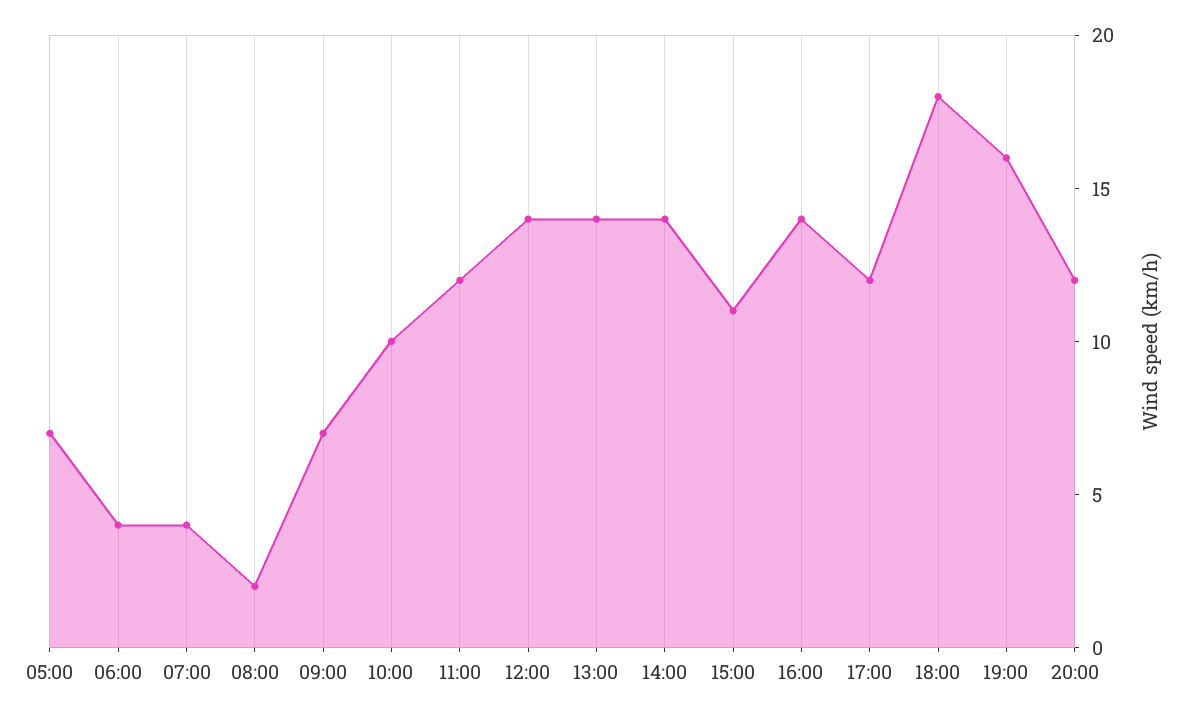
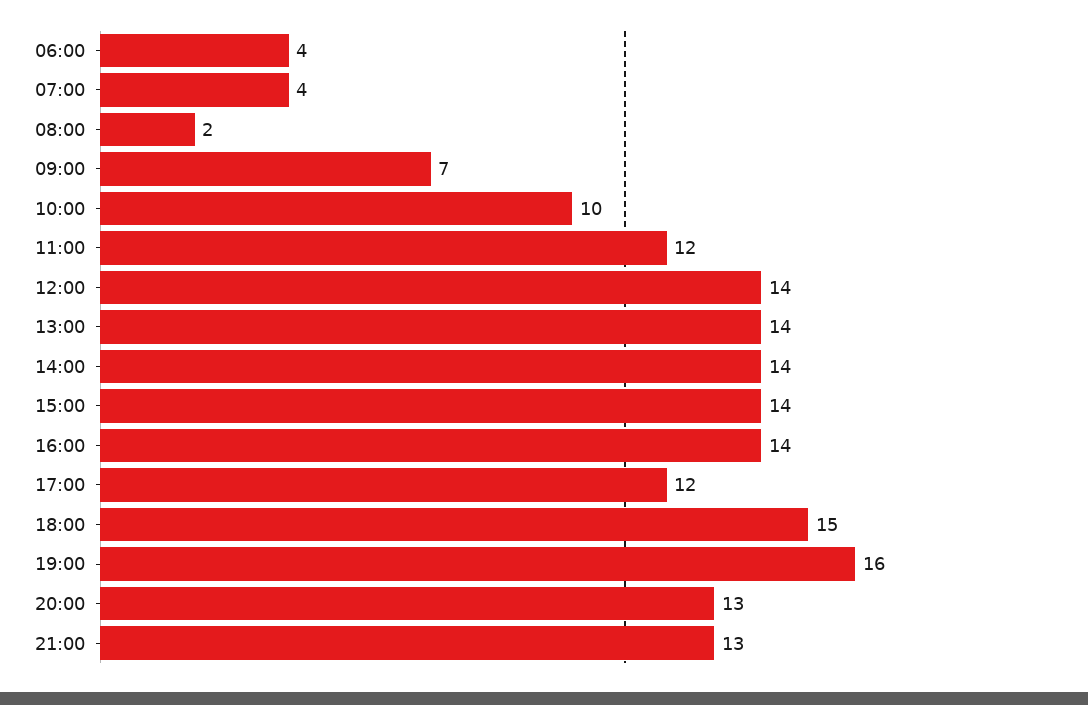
05:00: 7 -> none
15:00: 11 -> 14
18:00: 18 -> 15
20:00: 12 -> 13
21:00: none -> 13

